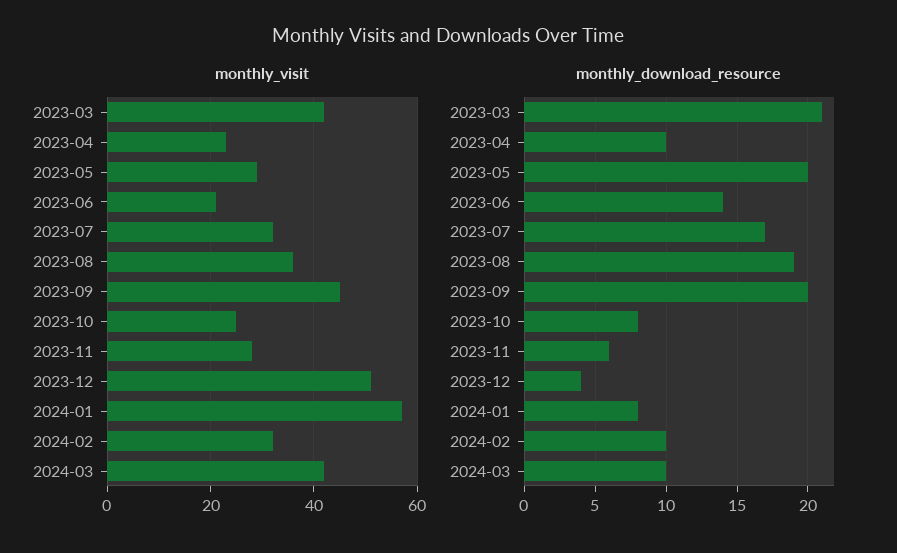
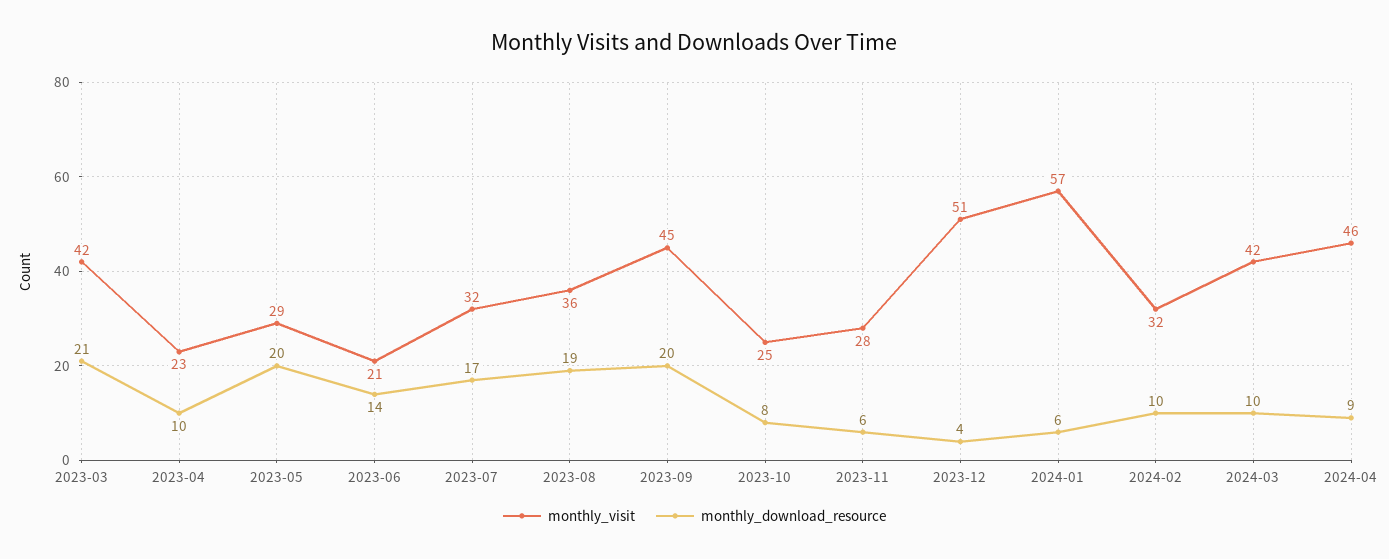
monthly_download_resource, 2024-01: 8 -> 6
monthly_visit, 2024-04: none -> 46
monthly_download_resource, 2024-04: none -> 9

